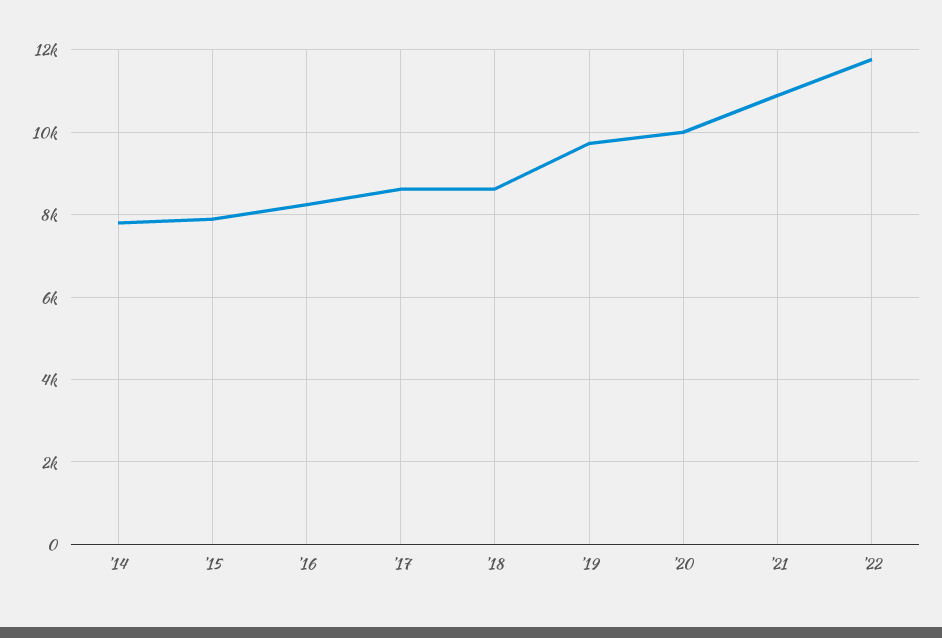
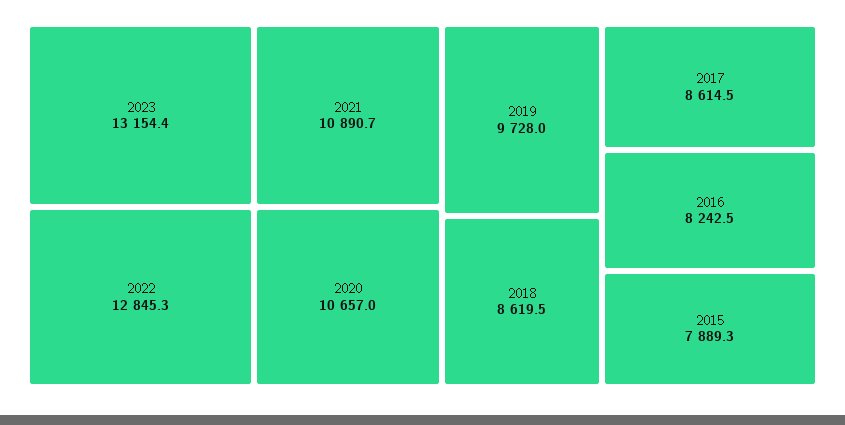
'14: 7800 -> none
'20: 10000 -> 10657
'22: 11800 -> 12845.3
2023: none -> 13154.4

